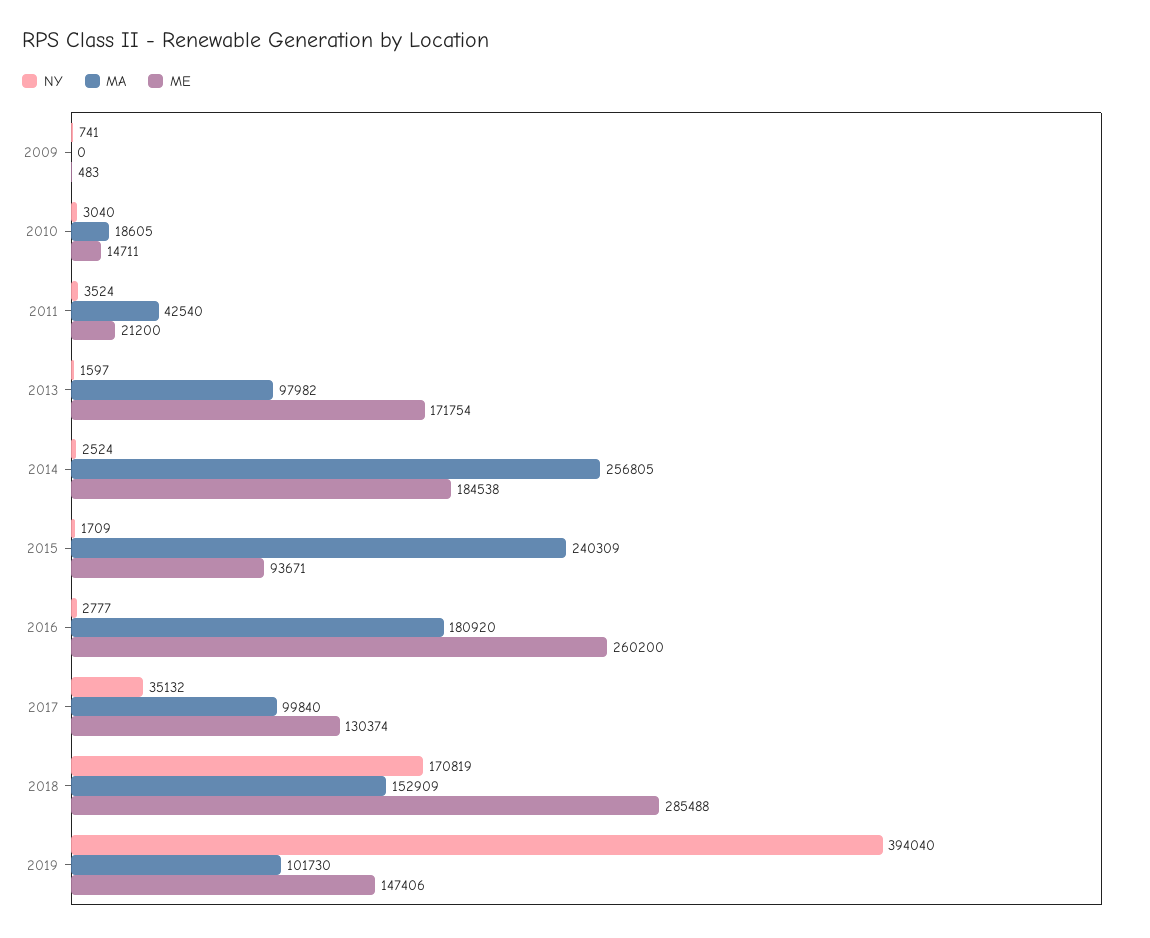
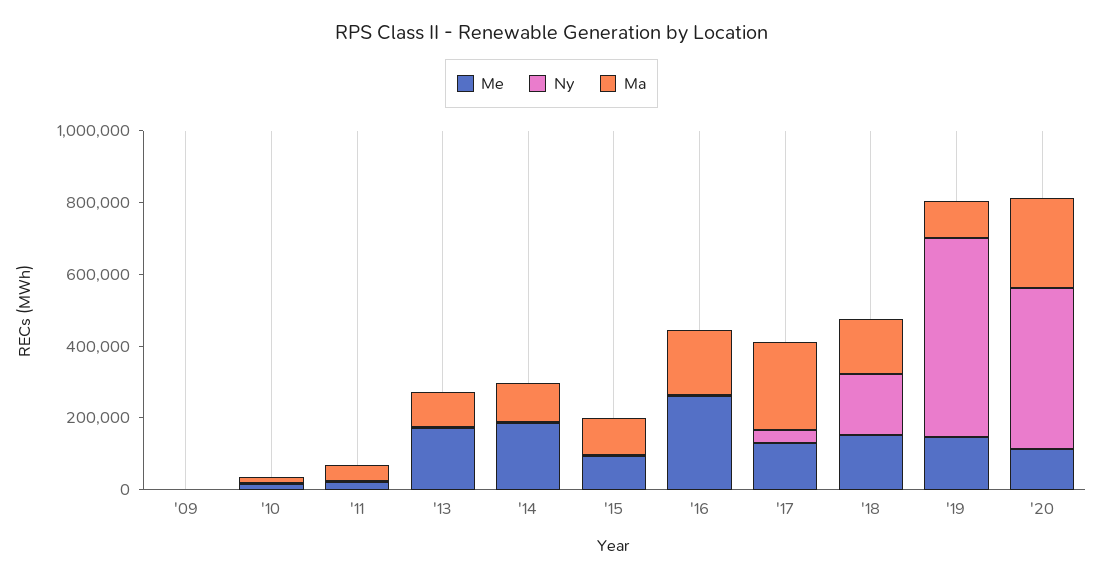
MA, 2014: 256805 -> 100000
MA, 2015: 240309 -> 100000
MA, 2017: 99840 -> 250000
ME, 2018: 285488 -> 150000
NY, 2019: 394040 -> 550000
ME, '20: none -> 100000
NY, '20: none -> 450000
MA, '20: none -> 250000

